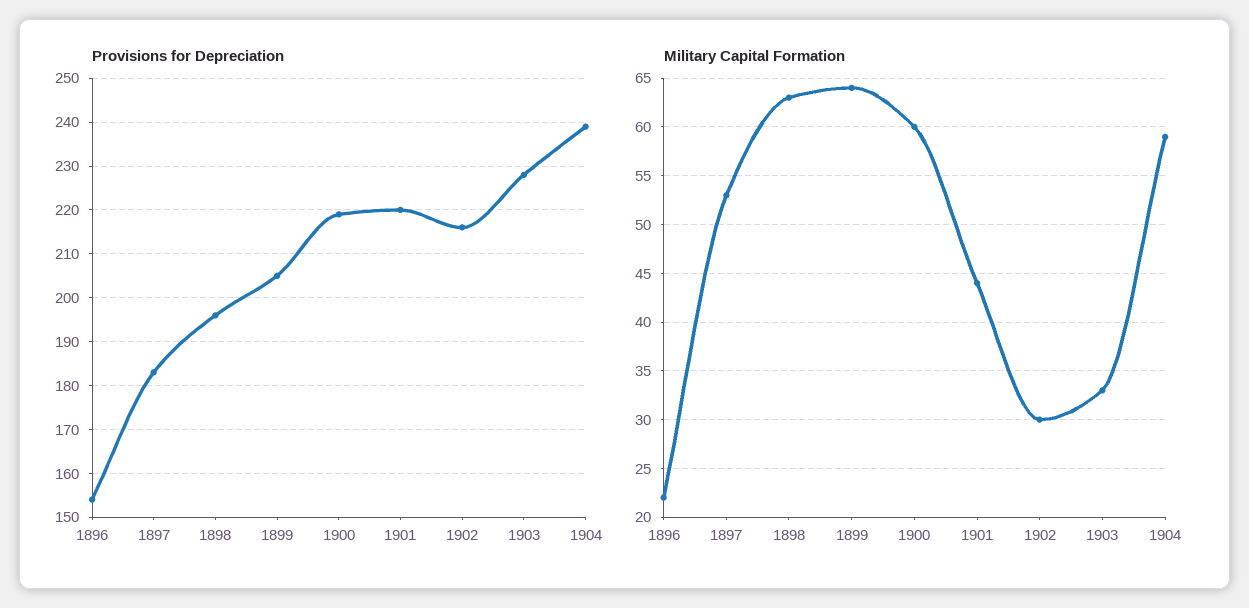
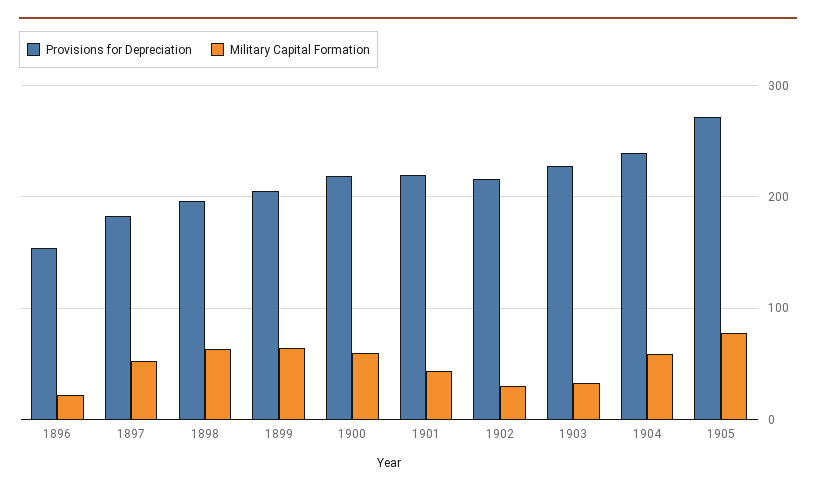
Provisions for Depreciation, 1905: none -> 270
Military Capital Formation, 1905: none -> 80

